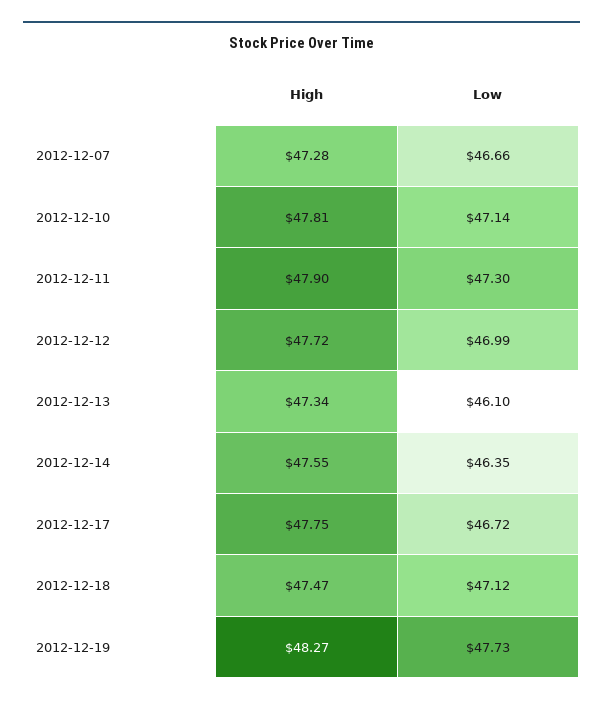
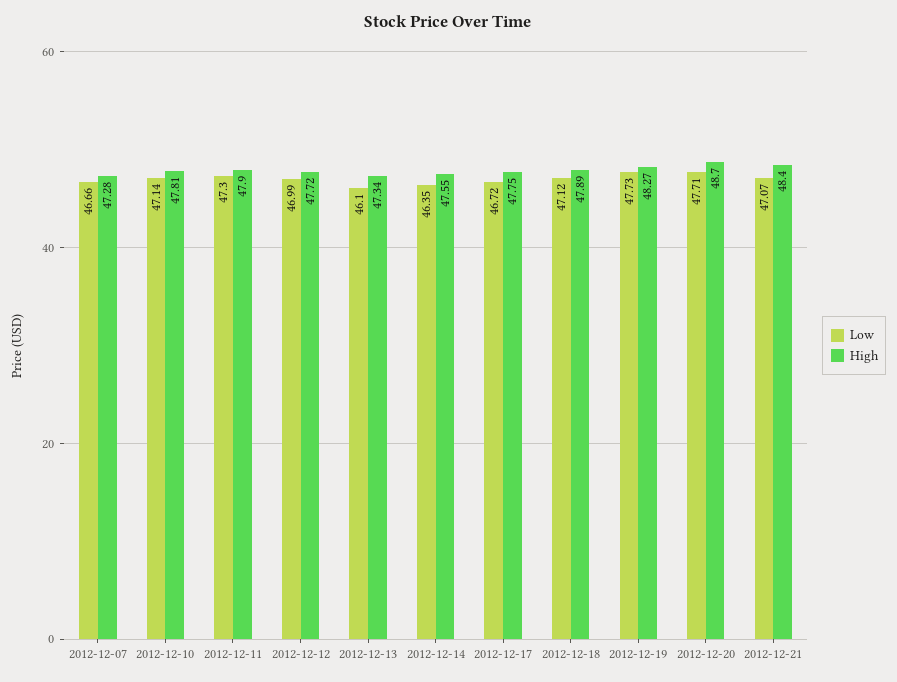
High, 2012-12-18: 47.47 -> 47.89
Low, 2012-12-20: none -> 47.71
High, 2012-12-20: none -> 48.7
Low, 2012-12-21: none -> 47.07
High, 2012-12-21: none -> 48.4

